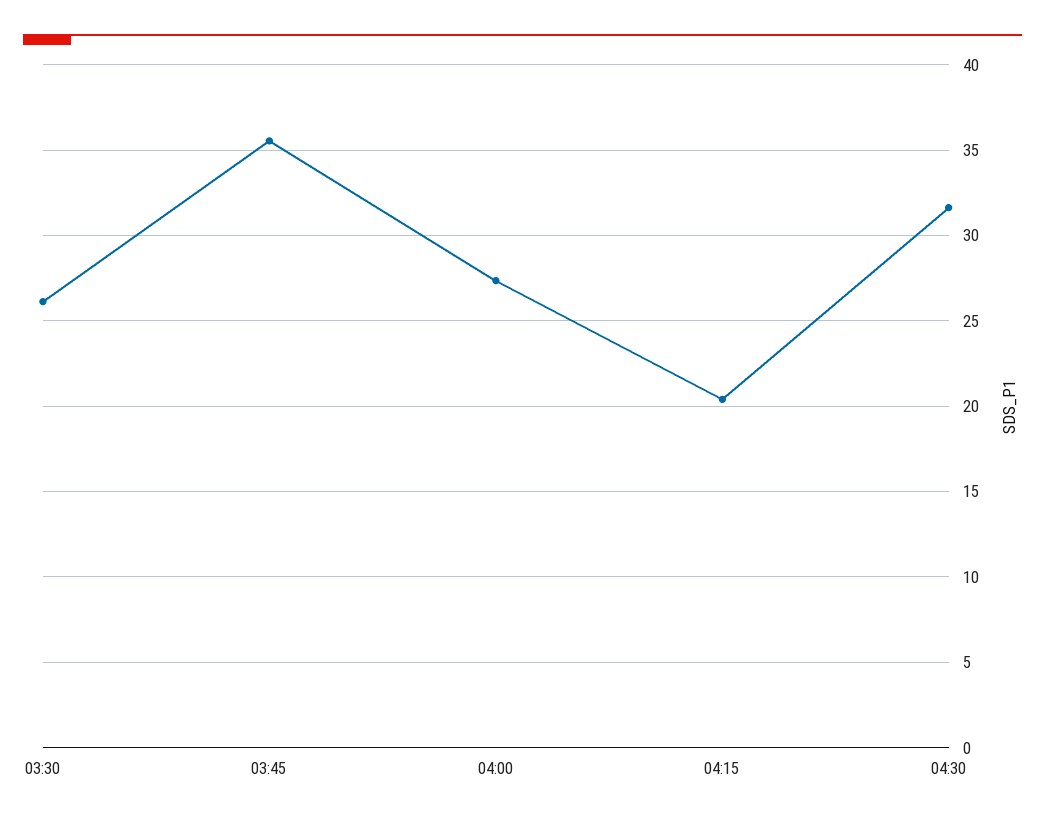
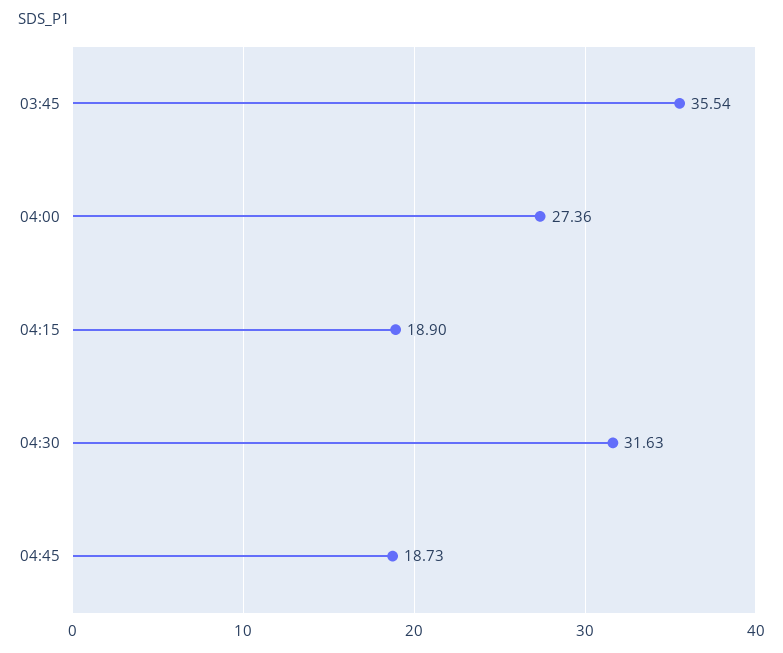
03:30: 26 -> none
04:15: 20.5 -> 18.9
04:45: none -> 18.73

